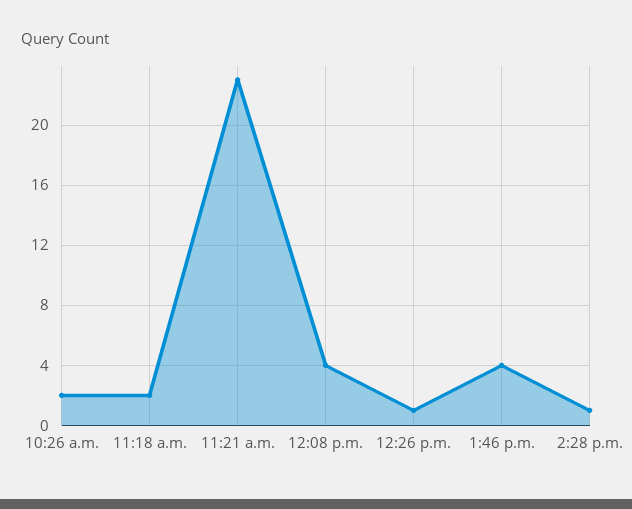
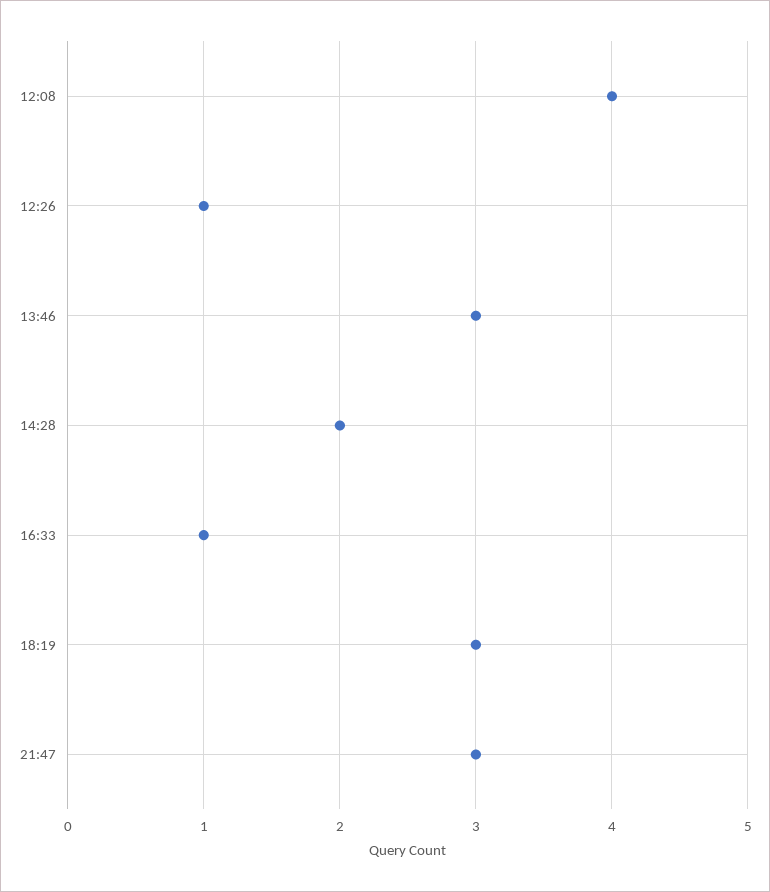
10:26 a.m.: 2 -> none
11:18 a.m.: 2 -> none
11:21 a.m.: 23 -> none
1:46 p.m.: 4 -> 3
2:28 p.m.: 1 -> 2
16:33: none -> 1
18:19: none -> 3
21:47: none -> 3

